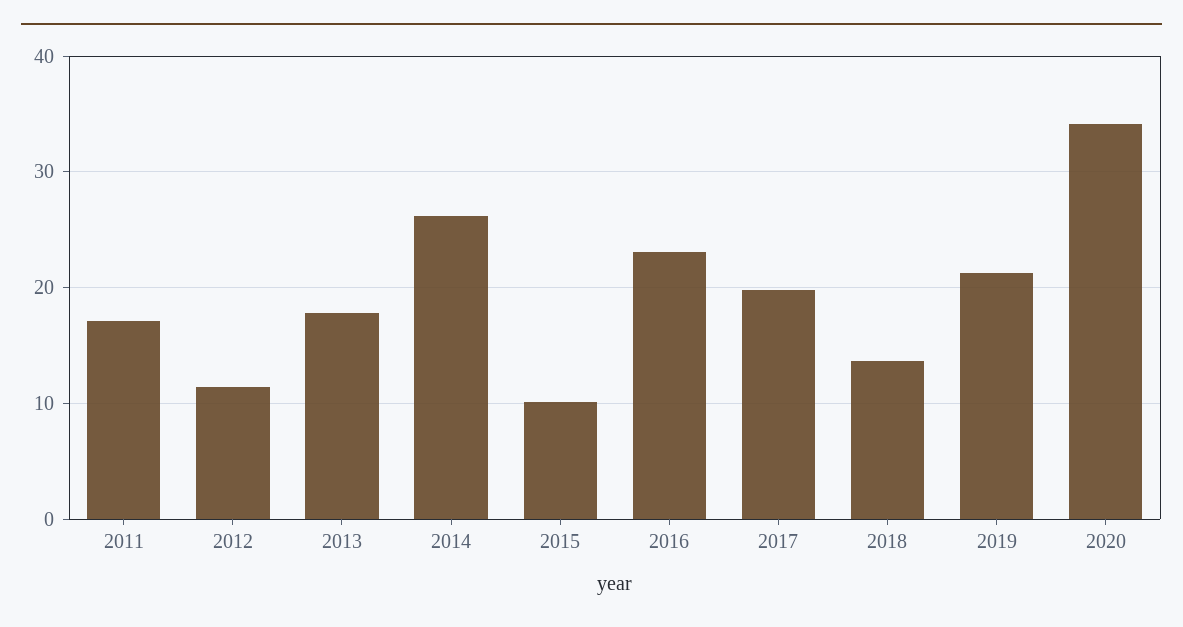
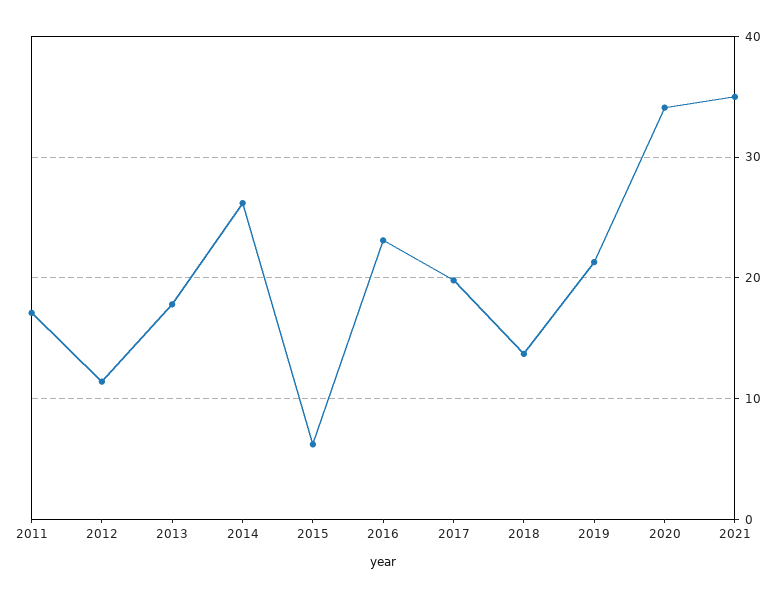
2015: 10 -> 6
2021: none -> 35

